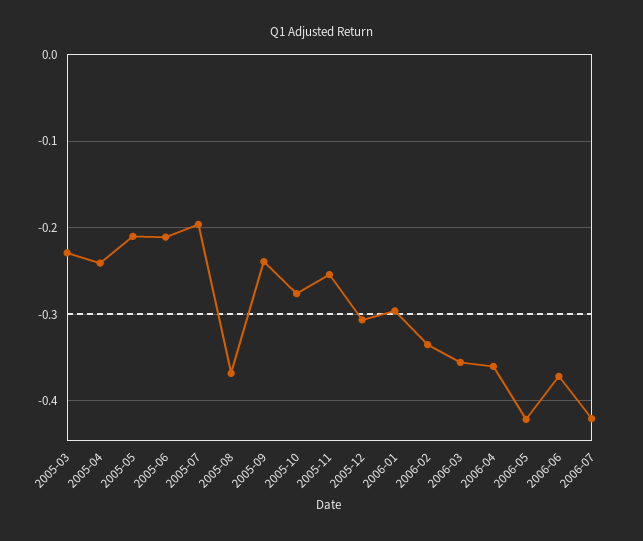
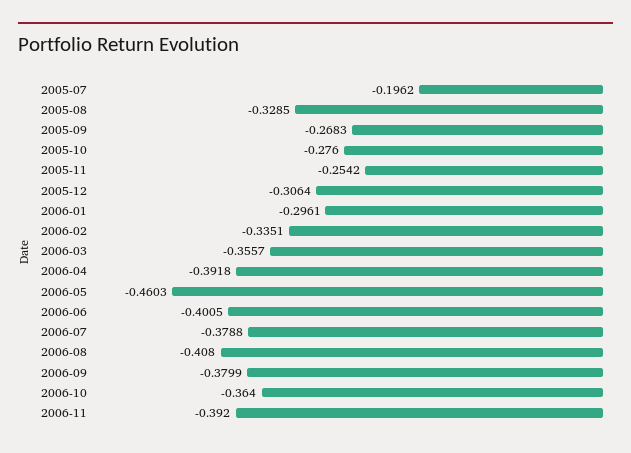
2005-03: -0.23 -> none
2005-04: -0.24 -> none
2005-05: -0.21 -> none
2005-06: -0.21 -> none
2005-08: -0.37 -> -0.3285
2005-09: -0.24 -> -0.2683
2006-04: -0.36 -> -0.3918
2006-05: -0.42 -> -0.4603
2006-06: -0.37 -> -0.4005
2006-07: -0.42 -> -0.3788
2006-08: none -> -0.408
2006-09: none -> -0.3799
2006-10: none -> -0.364
2006-11: none -> -0.392

